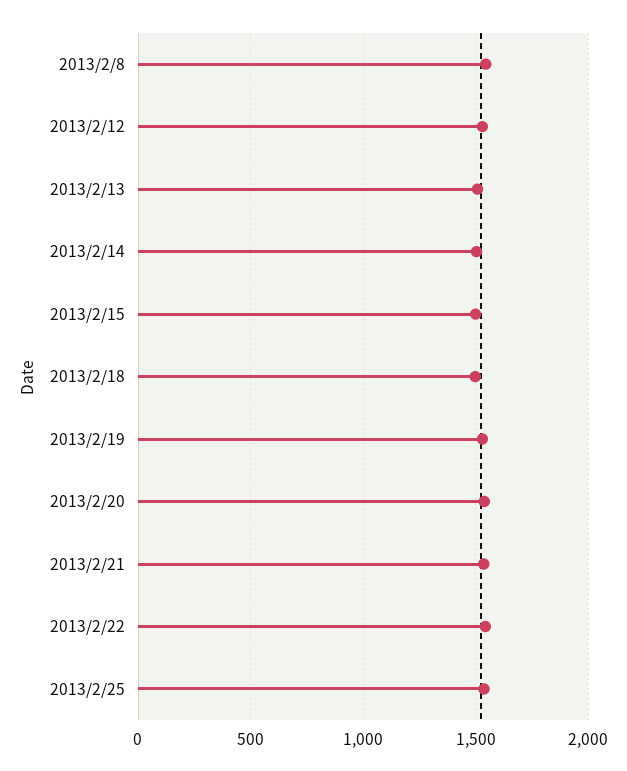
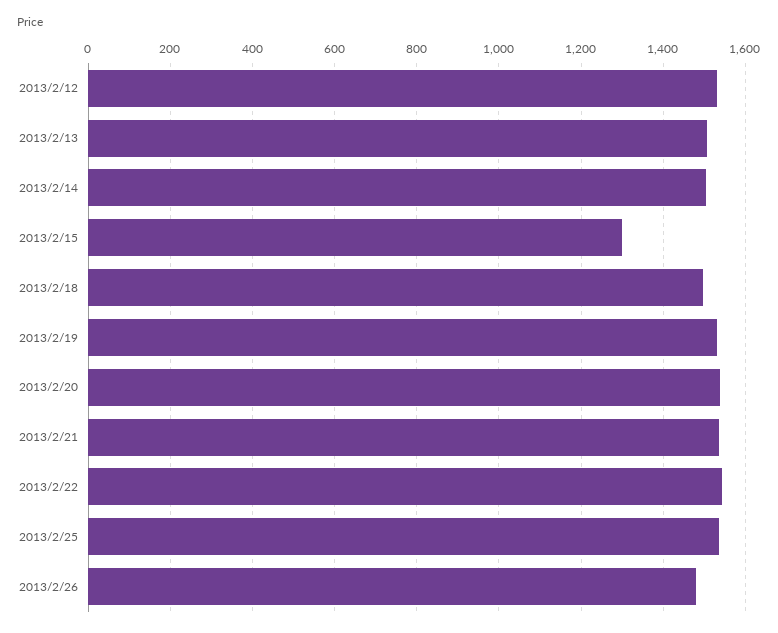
2013/2/8: 1550 -> none
2013/2/15: 1500 -> 1300
2013/2/26: none -> 1480

